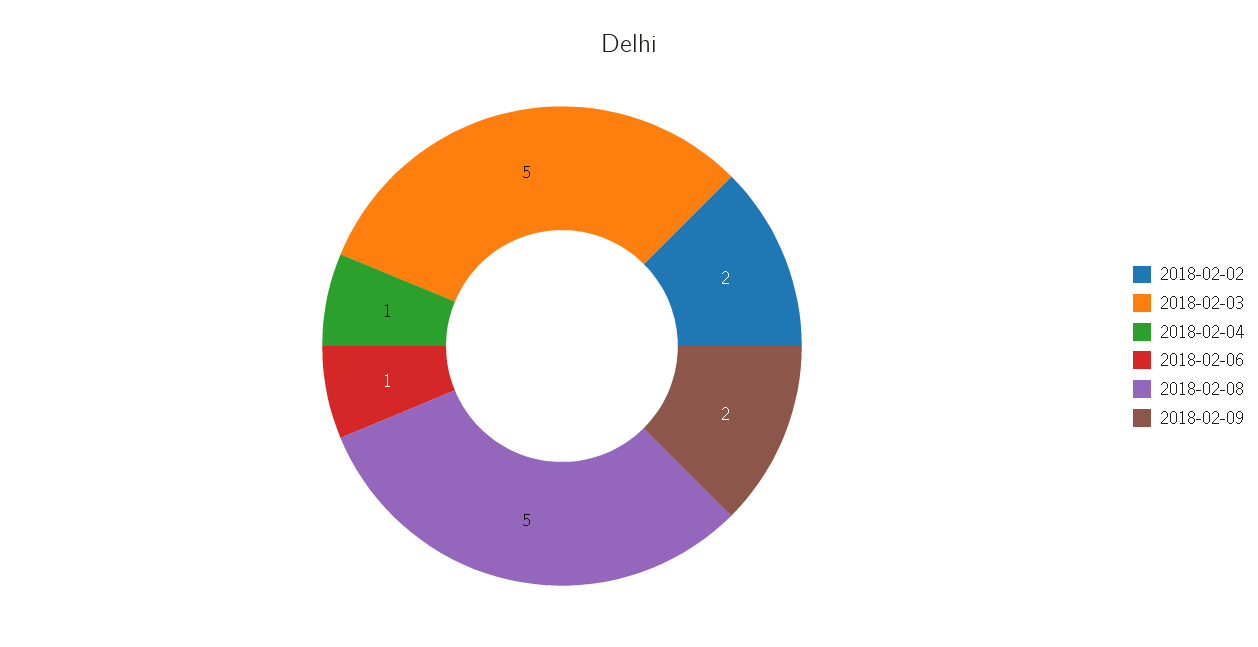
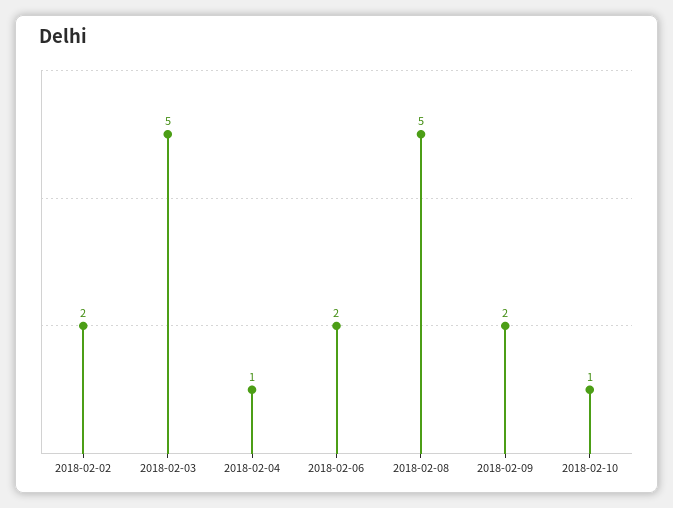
2018-02-06: 1 -> 2
2018-02-10: none -> 1

